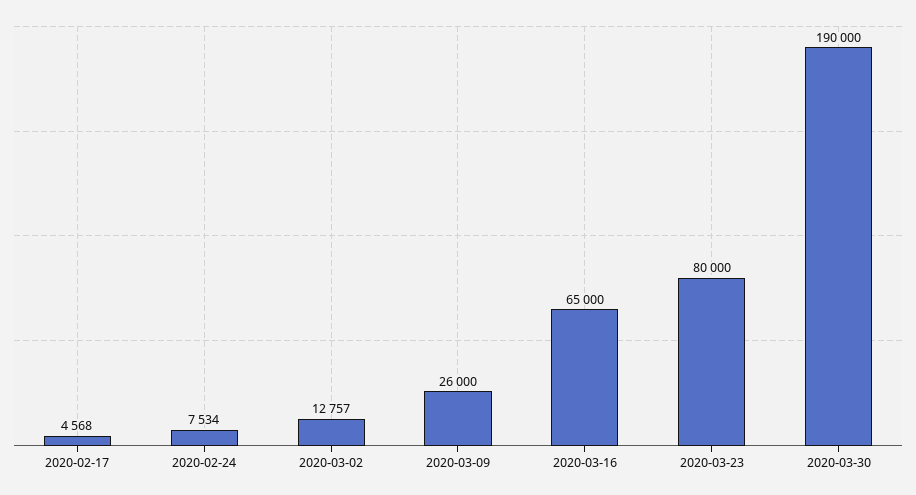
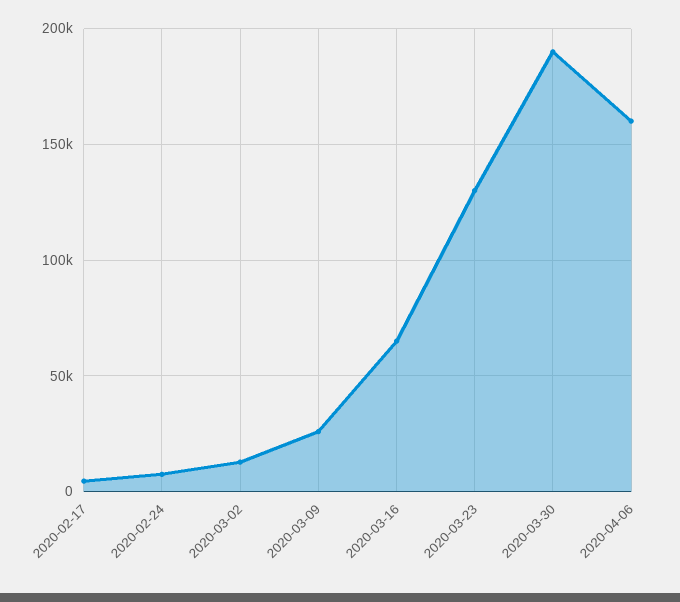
2020-03-23: 80000 -> 130000
2020-04-06: none -> 160000

